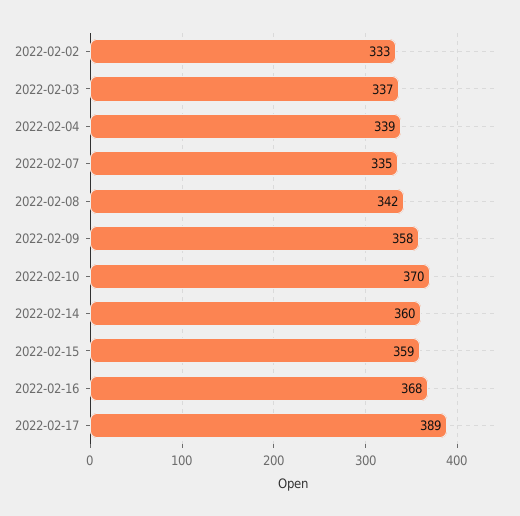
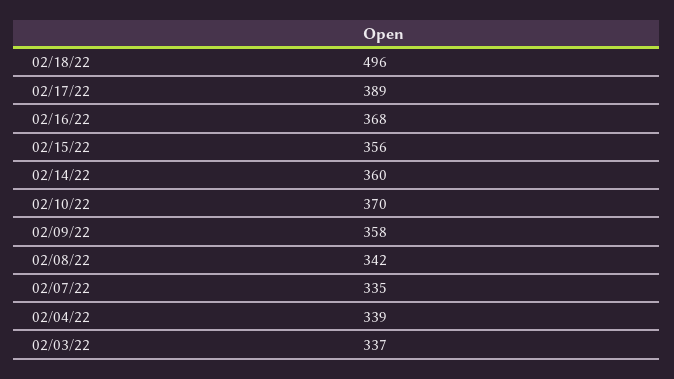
2022-02-02: 333 -> none
2022-02-15: 359 -> 356
02/18/22: none -> 496

